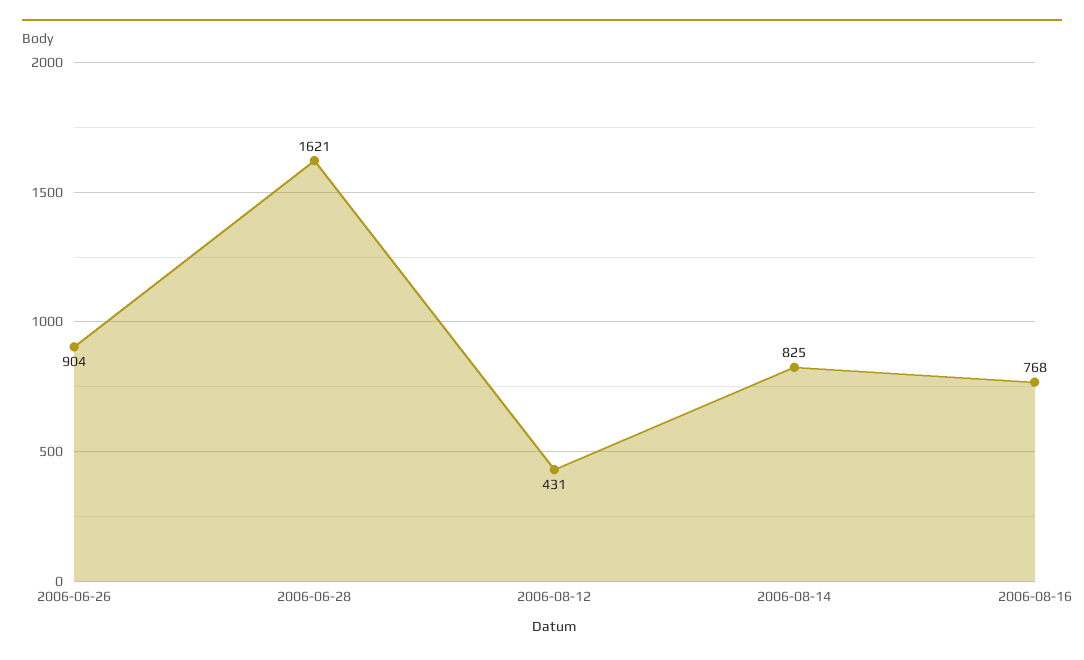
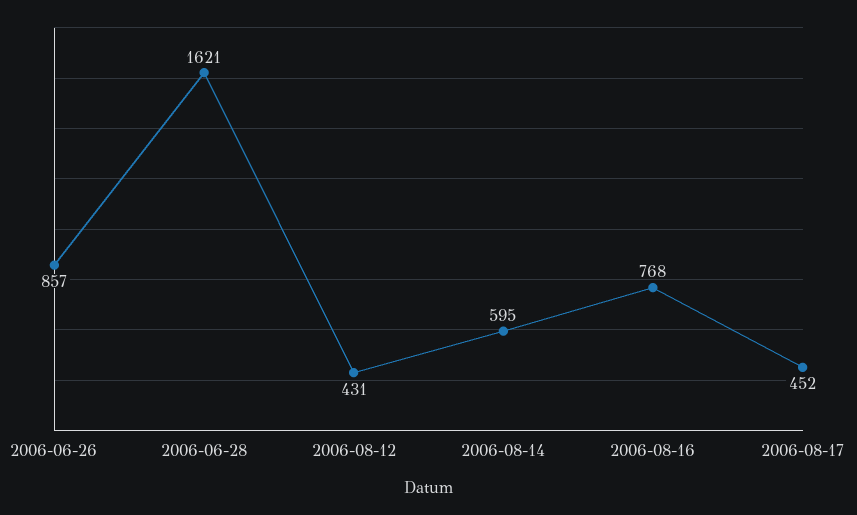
2006-06-26: 904 -> 857
2006-08-14: 825 -> 595
2006-08-17: none -> 452

